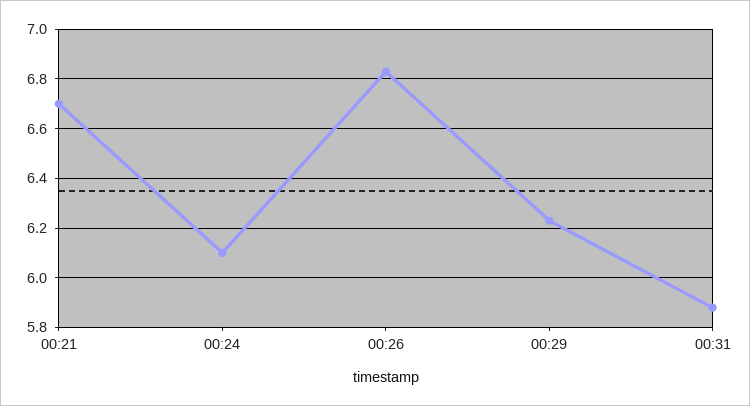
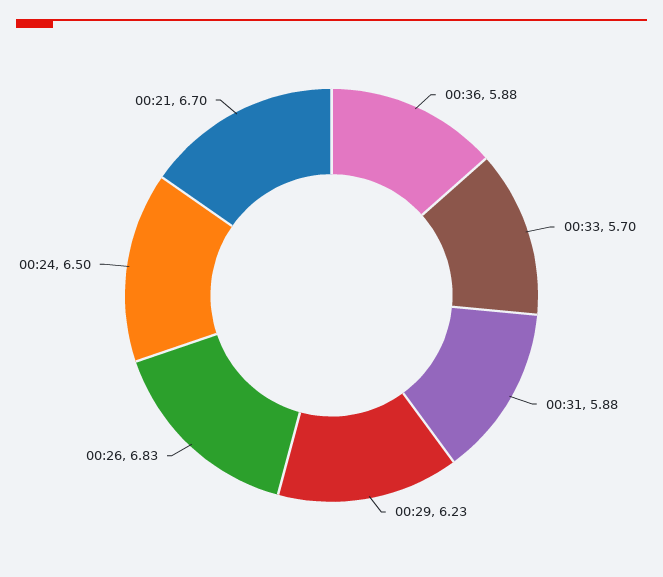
00:24: 6.1 -> 6.5
00:36: none -> 5.88
00:33: none -> 5.7

